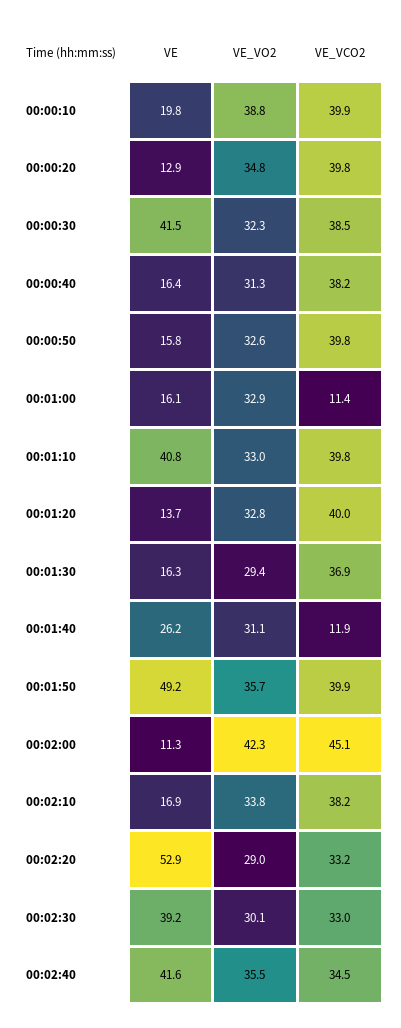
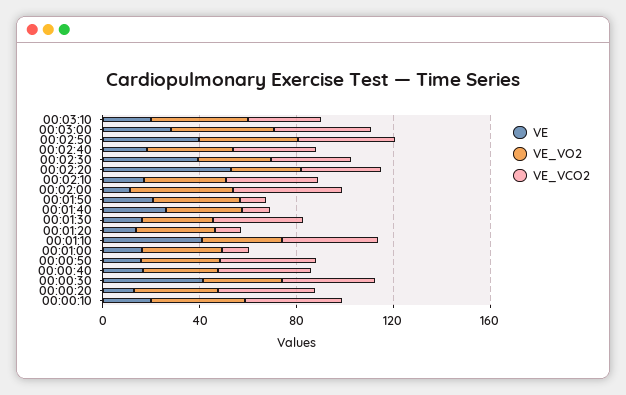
VE_VCO2, 00:01:20: 40 -> 10
VE, 00:01:50: 49.2 -> 20
VE_VCO2, 00:01:50: 39.9 -> 10
VE, 00:02:40: 41.6 -> 20
VE, 00:03:10: none -> 20
VE_VO2, 00:03:10: none -> 40
VE_VCO2, 00:03:10: none -> 30
VE, 00:03:00: none -> 30
VE_VO2, 00:03:00: none -> 40
VE_VCO2, 00:03:00: none -> 40
VE, 00:02:50: none -> 40
VE_VO2, 00:02:50: none -> 40
VE_VCO2, 00:02:50: none -> 40

